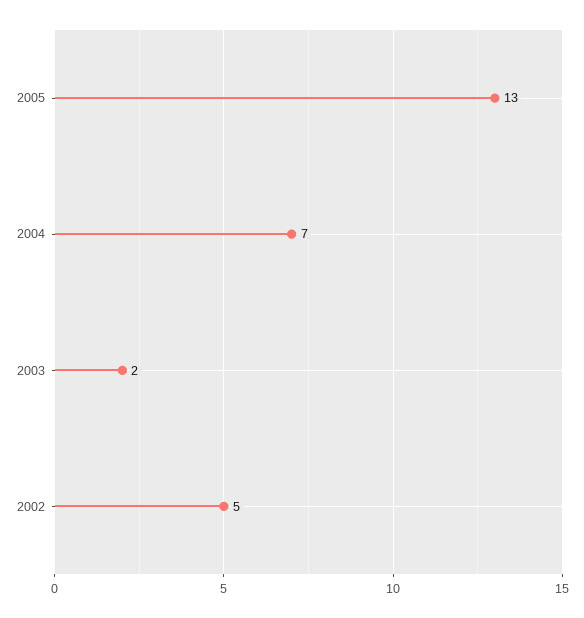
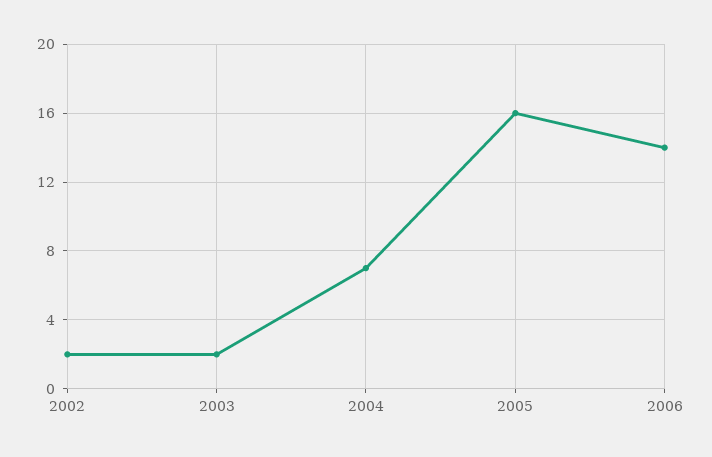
2005: 13 -> 16
2002: 5 -> 2
2006: none -> 14

